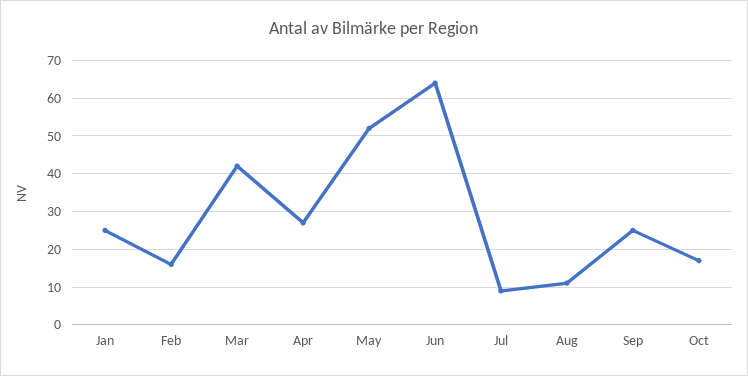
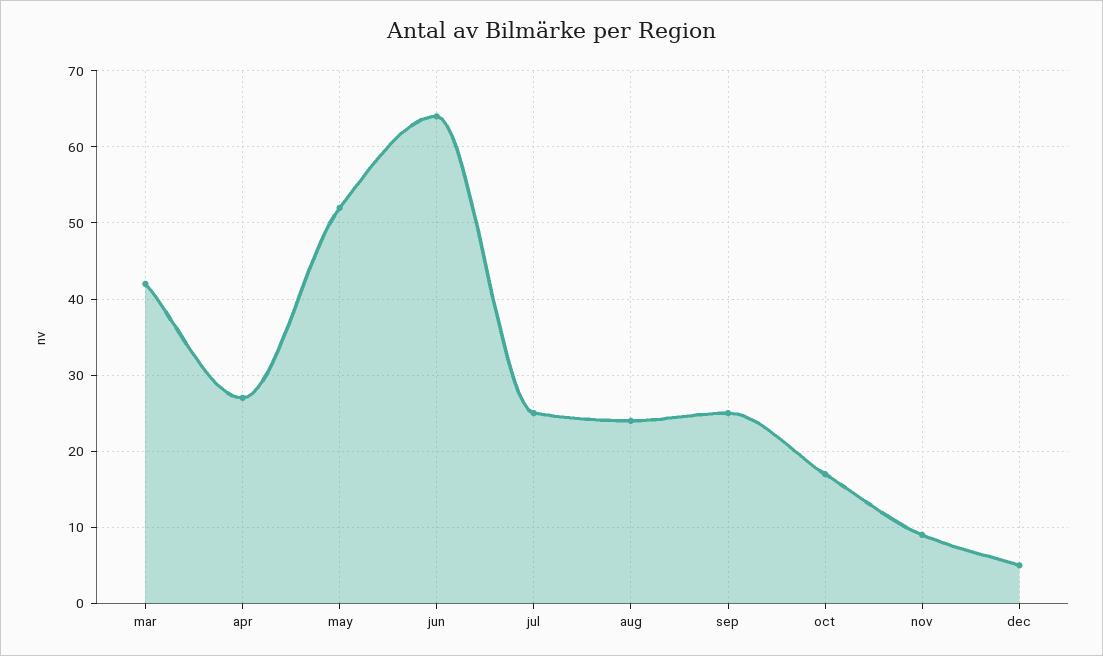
Jan: 25 -> none
Feb: 15 -> none
Jul: 10 -> 25
Aug: 10 -> 24
nov: none -> 9
dec: none -> 5

